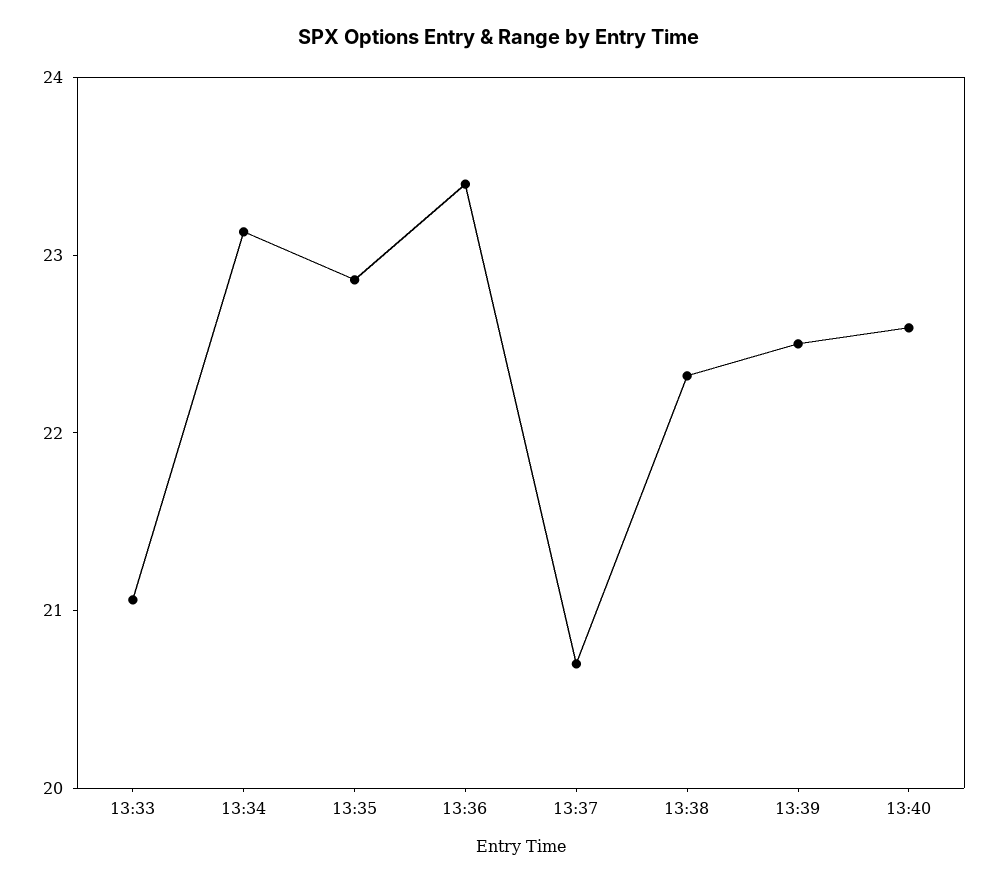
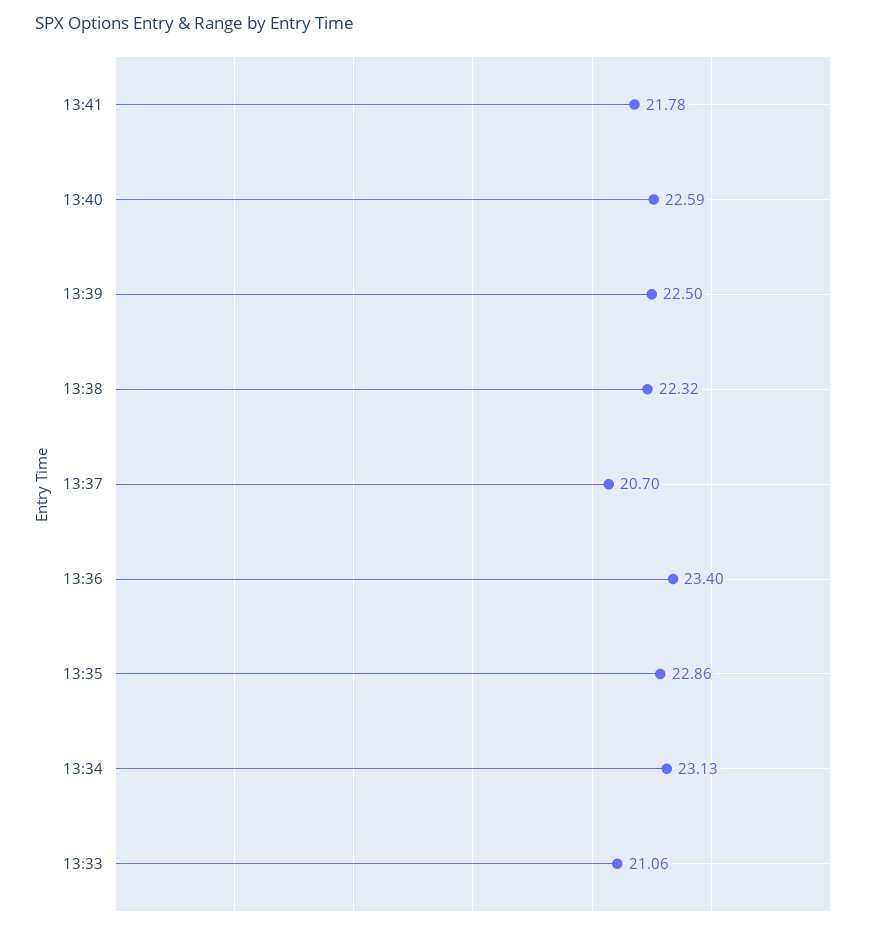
13:41: none -> 21.78

